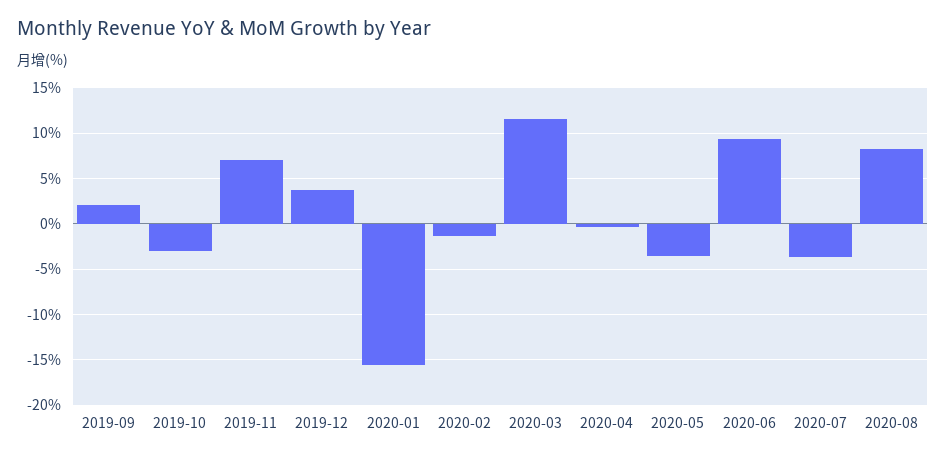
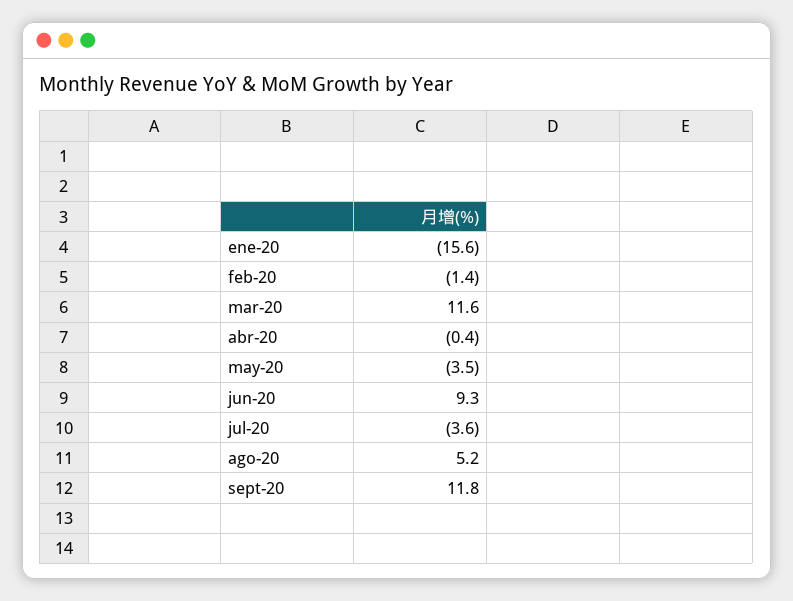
2019-09: 2 -> none
2019-10: -3 -> none
2019-11: 7 -> none
2019-12: 4 -> none
2020-08: 8 -> 5.2
sept-20: none -> 11.8

